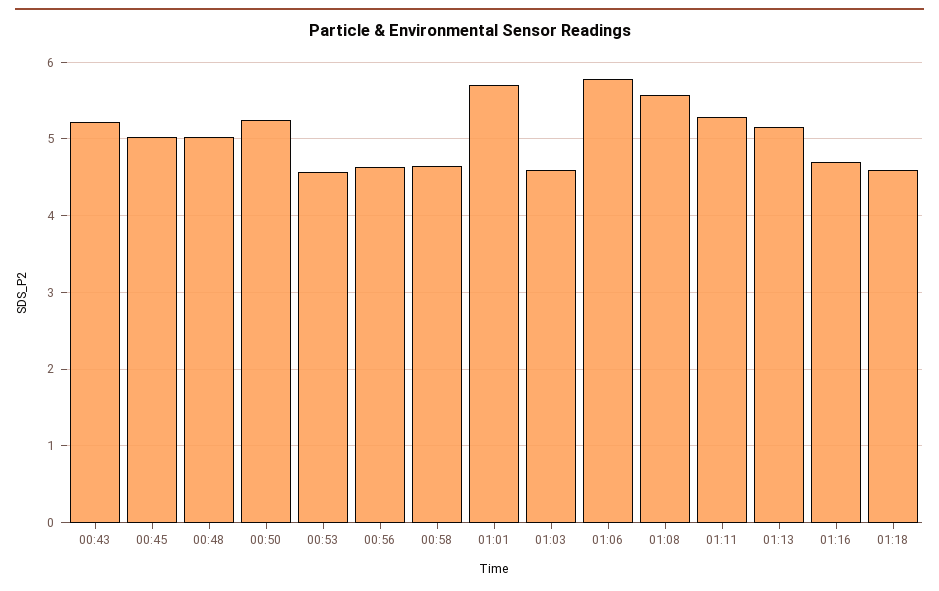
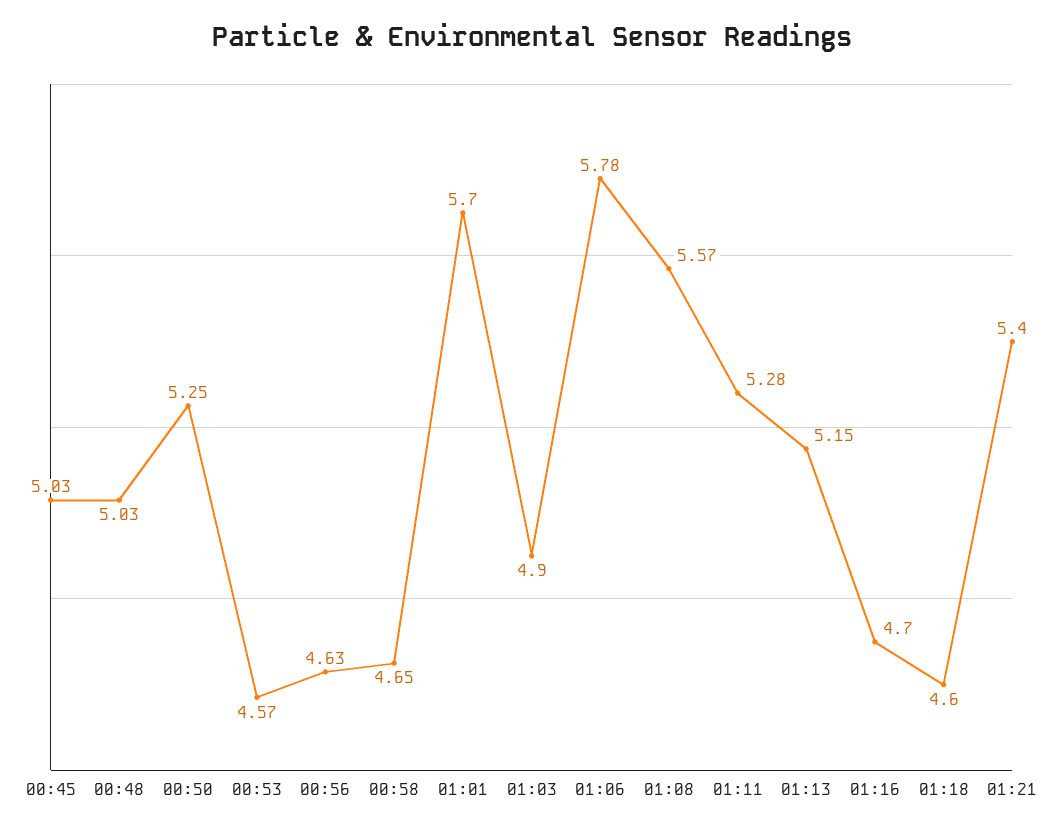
00:43: 5.2 -> none
01:03: 4.6 -> 4.9
01:21: none -> 5.4

